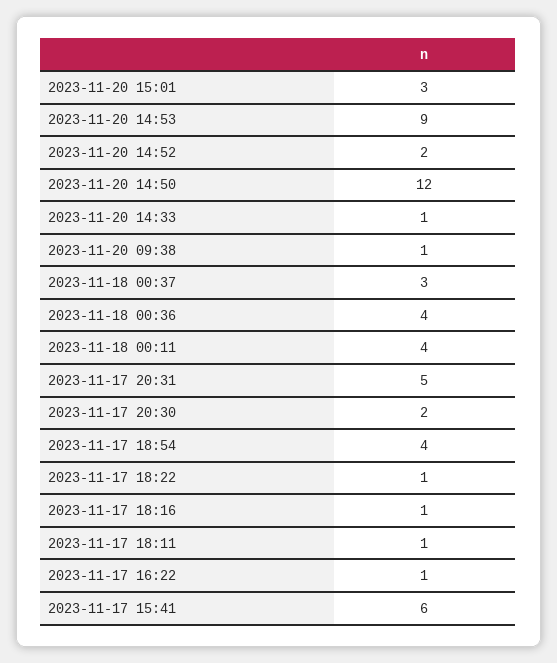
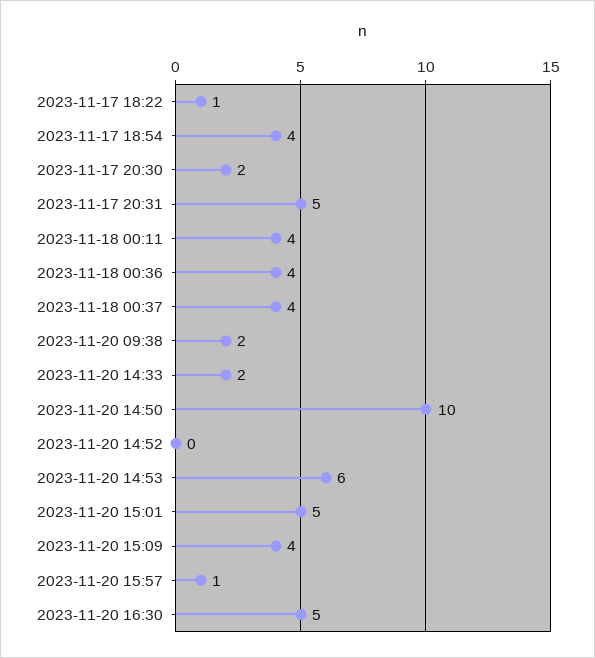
2023-11-20 15:01: 3 -> 5
2023-11-20 14:53: 9 -> 6
2023-11-20 14:52: 2 -> 0
2023-11-20 14:50: 12 -> 10
2023-11-20 14:33: 1 -> 2
2023-11-20 09:38: 1 -> 2
2023-11-18 00:37: 3 -> 4
2023-11-17 18:16: 1 -> none
2023-11-17 18:11: 1 -> none
2023-11-17 16:22: 1 -> none
2023-11-17 15:41: 6 -> none
2023-11-20 15:09: none -> 4
2023-11-20 15:57: none -> 1
2023-11-20 16:30: none -> 5

